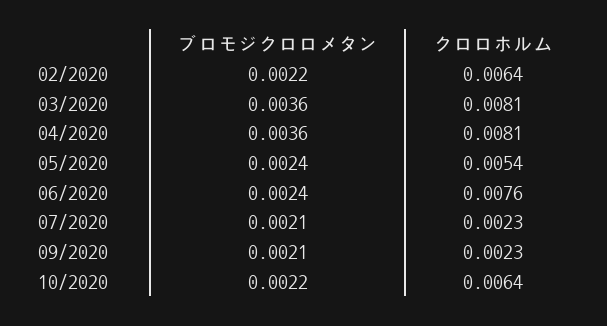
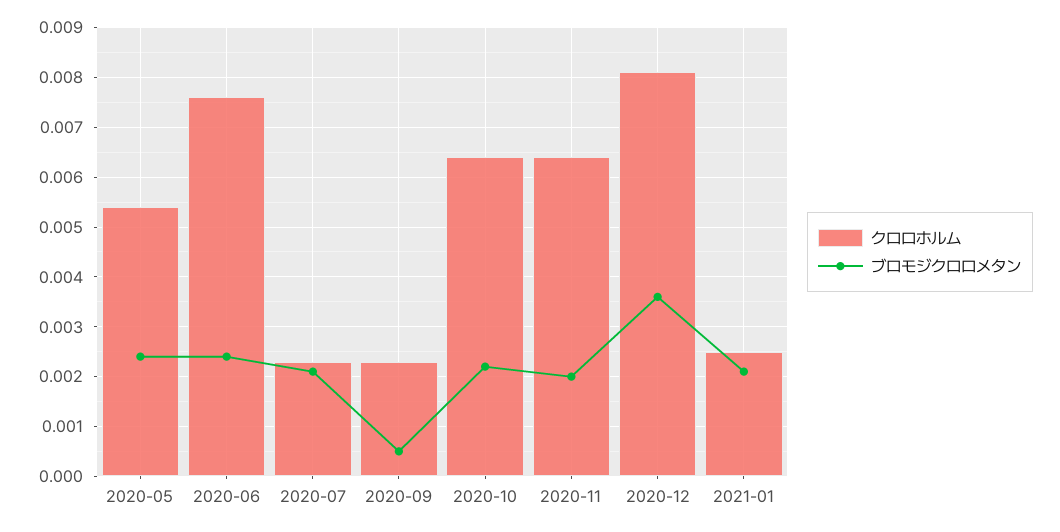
ブロモジクロロメタン, 02/2020: 0.0022 -> none
クロロホルム, 02/2020: 0.0064 -> none
ブロモジクロロメタン, 03/2020: 0.0036 -> none
クロロホルム, 03/2020: 0.0081 -> none
ブロモジクロロメタン, 04/2020: 0.0036 -> none
クロロホルム, 04/2020: 0.0081 -> none
ブロモジクロロメタン, 09/2020: 0.0021 -> 0.0005
クロロホルム, 2020-11: none -> 0.0065
ブロモジクロロメタン, 2020-11: none -> 0.002
クロロホルム, 2020-12: none -> 0.008
ブロモジクロロメタン, 2020-12: none -> 0.0035
クロロホルム, 2021-01: none -> 0.0025
ブロモジクロロメタン, 2021-01: none -> 0.002

